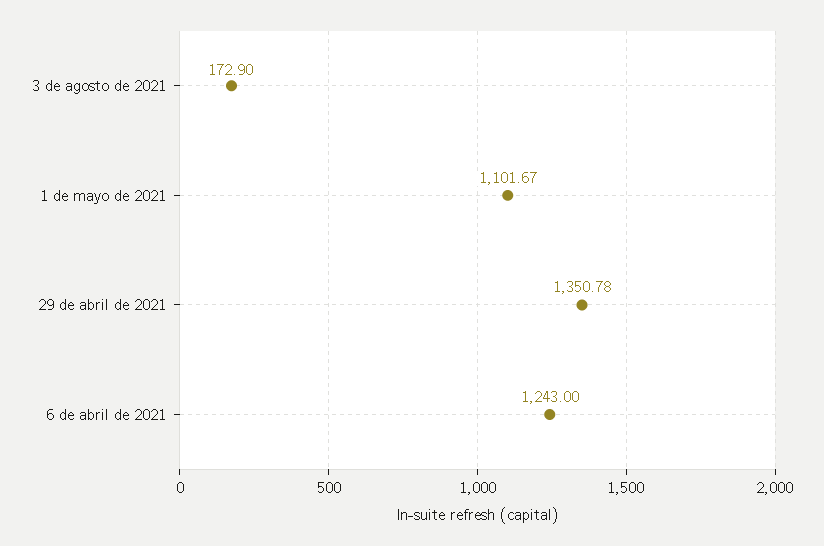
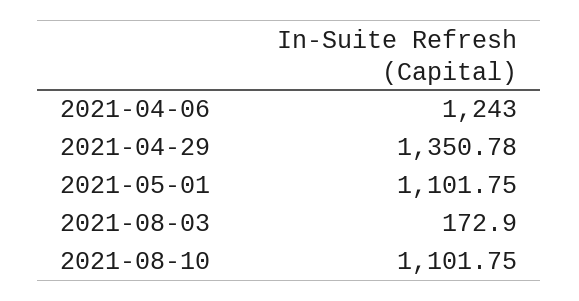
1 de mayo de 2021: 1101.67 -> 1101.75
2021-08-10: none -> 1101.75

